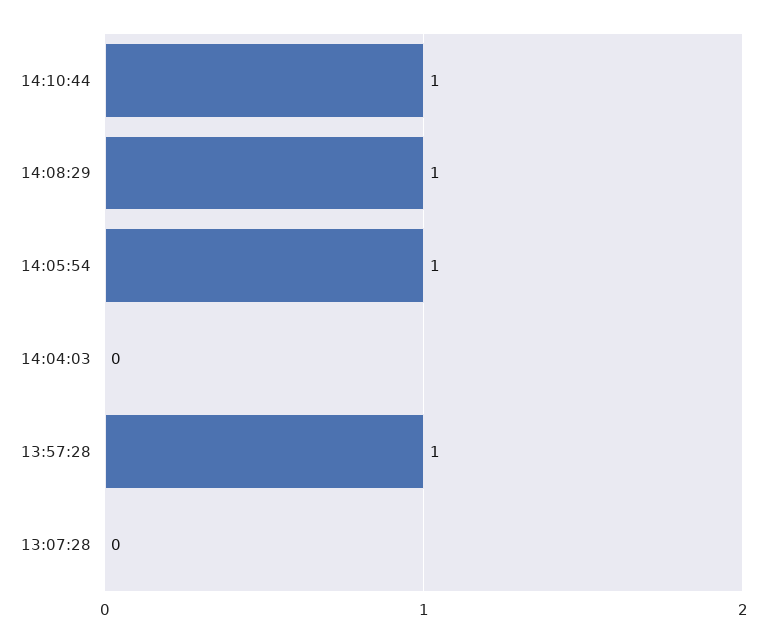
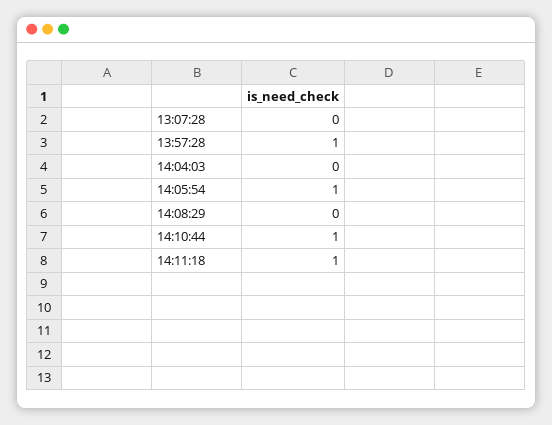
14:08:29: 1 -> 0
14:11:18: none -> 1

